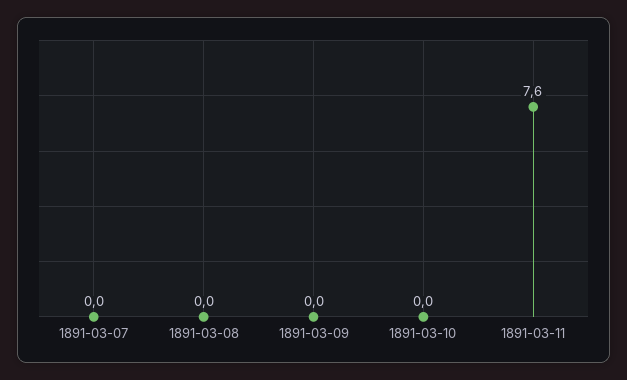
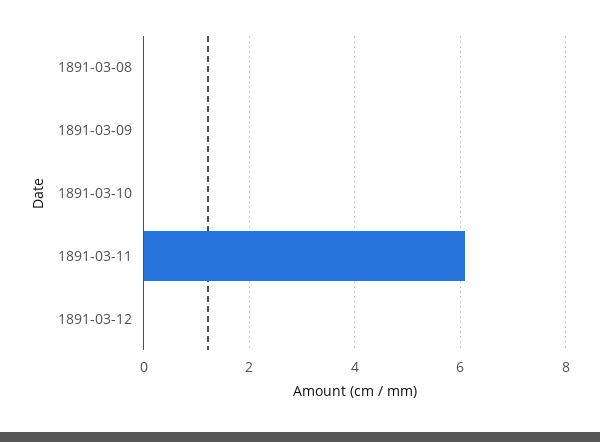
1891-03-07: 0 -> none
1891-03-11: 7.6 -> 6
1891-03-12: none -> 0

